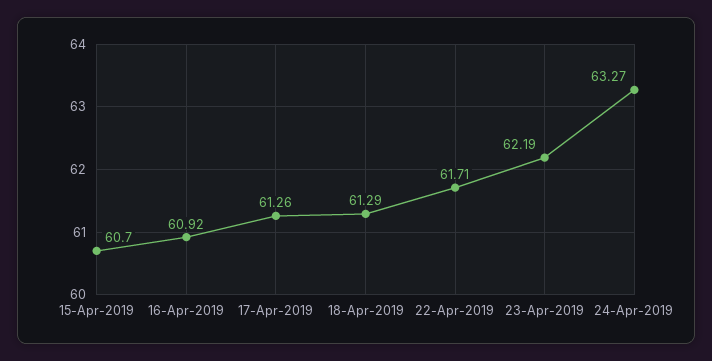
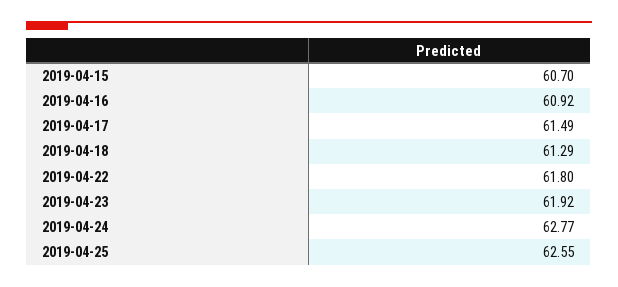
17-Apr-2019: 61.26 -> 61.49
22-Apr-2019: 61.71 -> 61.8
23-Apr-2019: 62.19 -> 61.92
24-Apr-2019: 63.27 -> 62.77
2019-04-25: none -> 62.55

